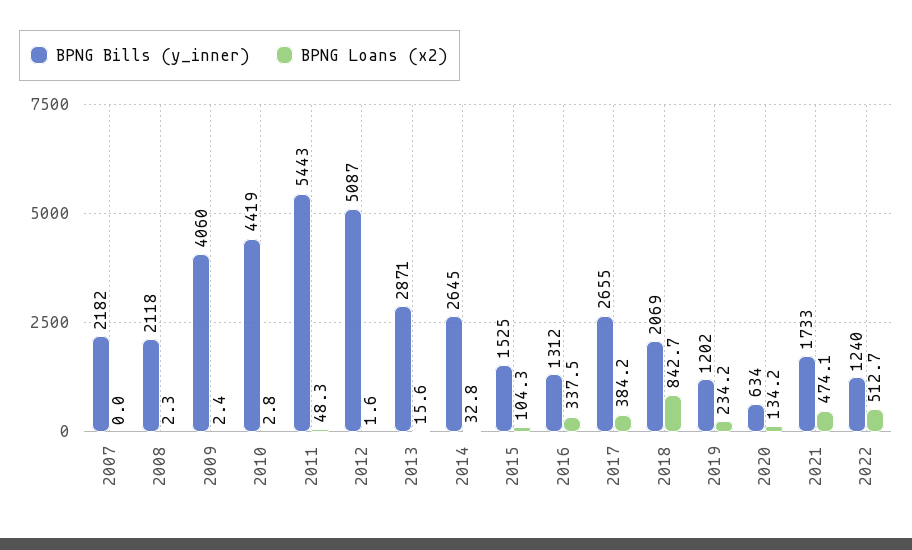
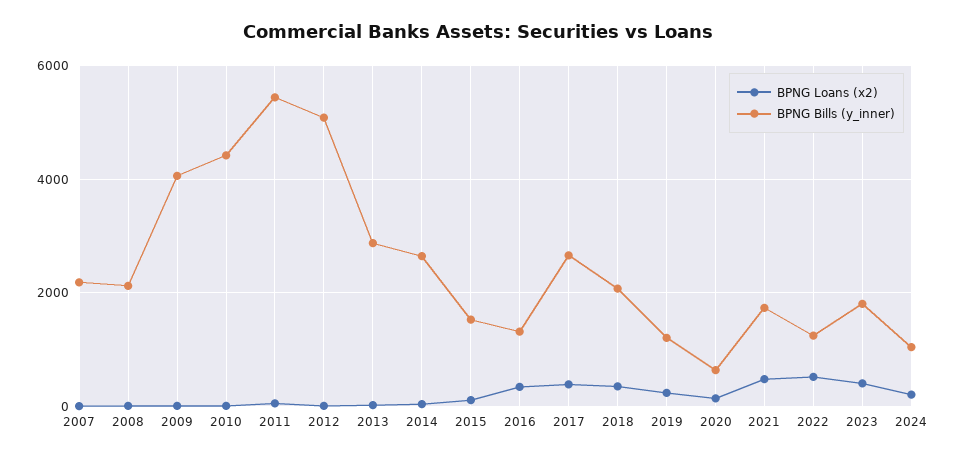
BPNG Loans (x2), 2018: 842.7 -> 400
BPNG Loans (x2), 2023: none -> 400
BPNG Bills (y_inner), 2023: none -> 1800
BPNG Loans (x2), 2024: none -> 200
BPNG Bills (y_inner), 2024: none -> 1000

